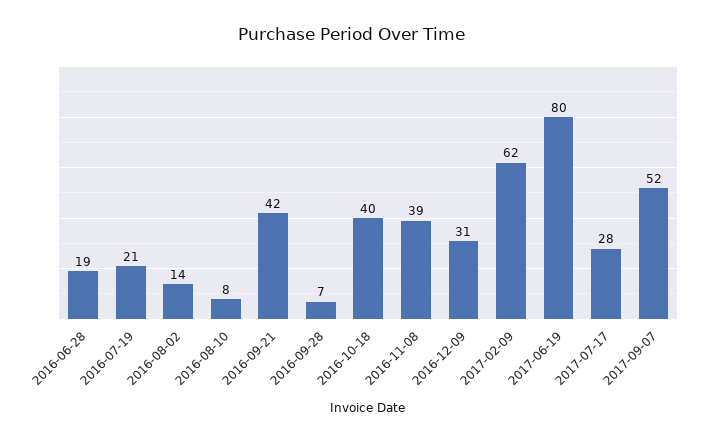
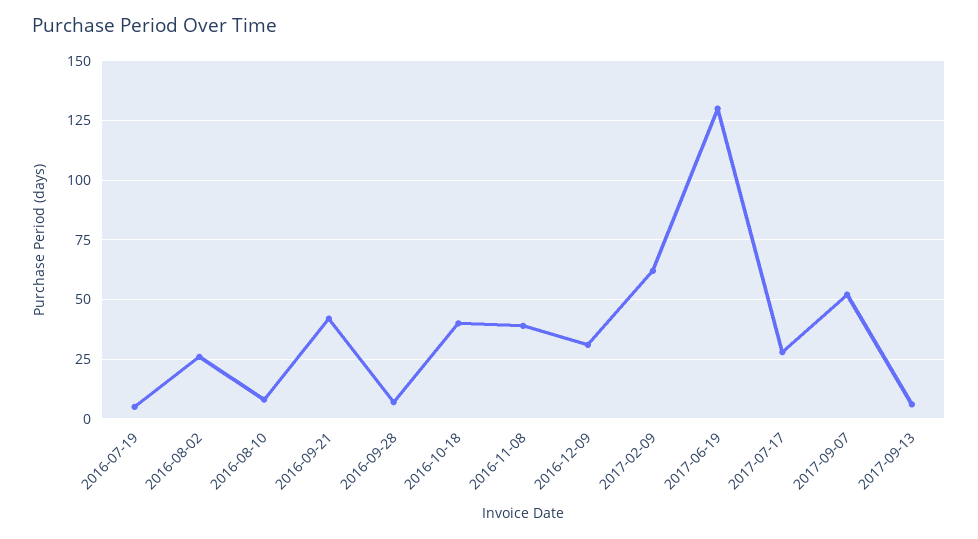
2016-06-28: 19 -> none
2016-07-19: 21 -> 5
2016-08-02: 14 -> 25
2017-06-19: 80 -> 130
2017-09-13: none -> 5

